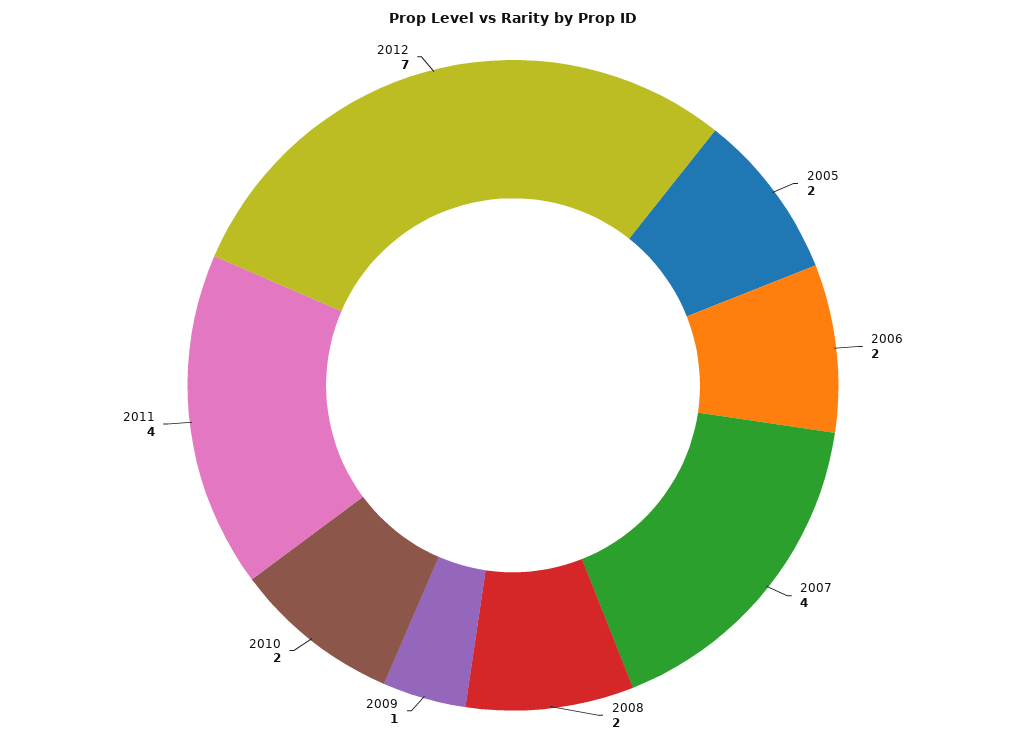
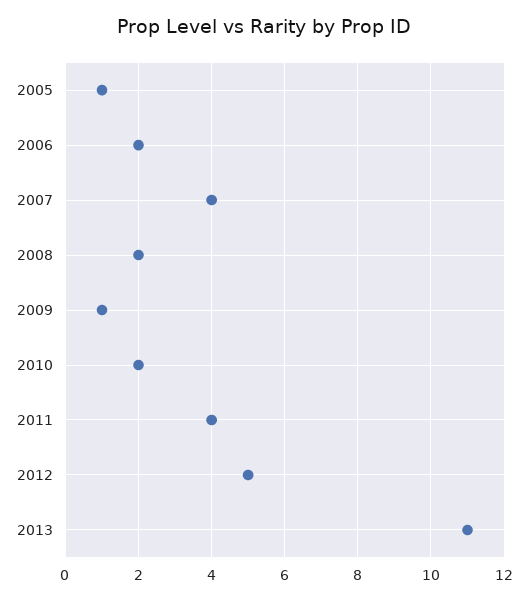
2005: 2 -> 1
2012: 7 -> 5
2013: none -> 11

